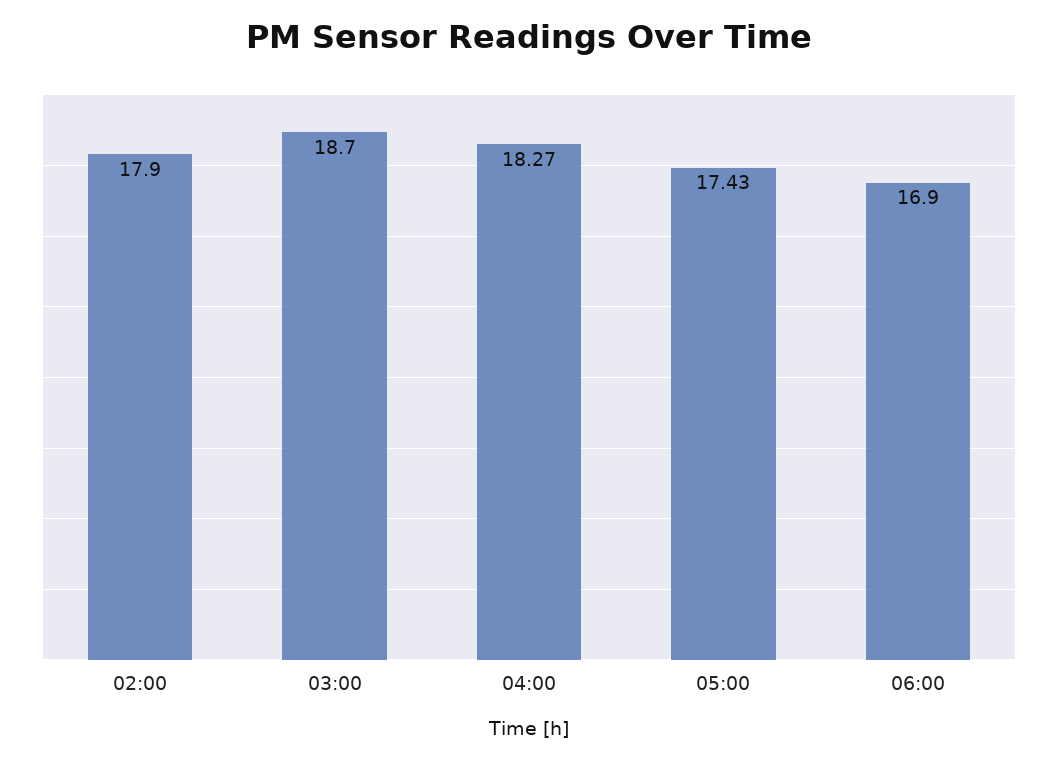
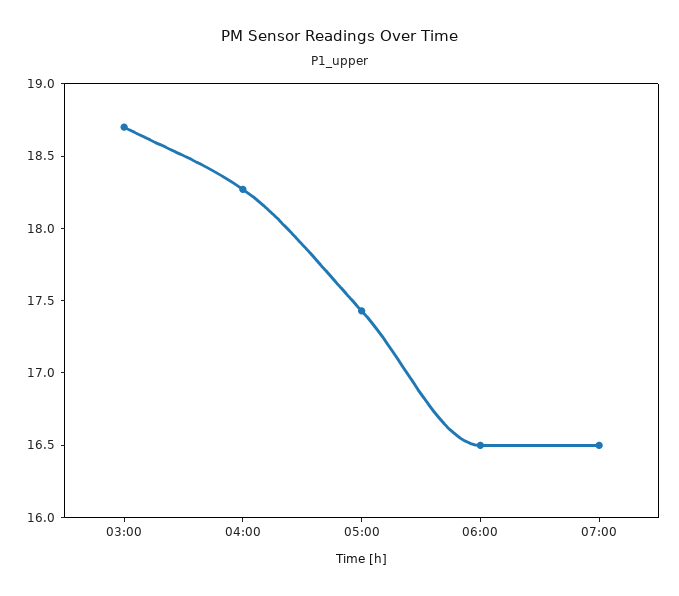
02:00: 17.9 -> none
06:00: 16.9 -> 16.5
07:00: none -> 16.5

